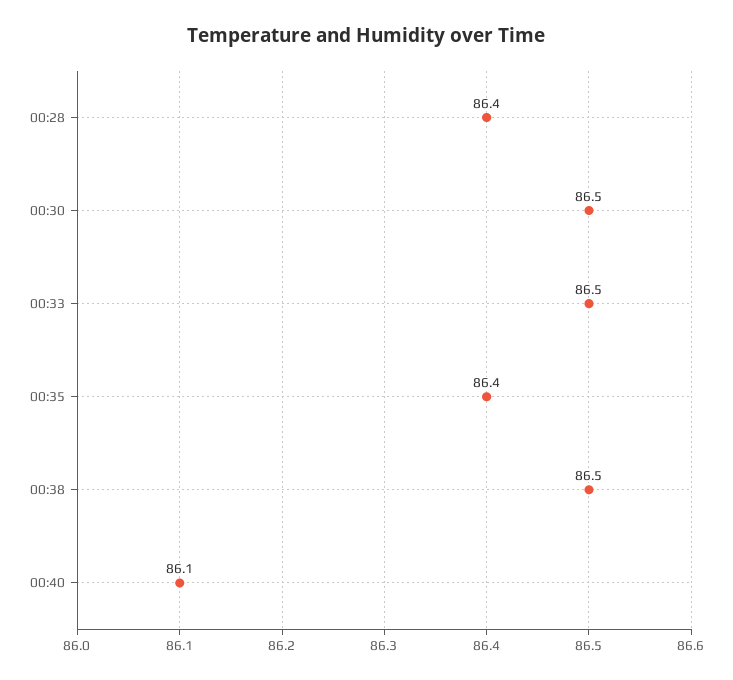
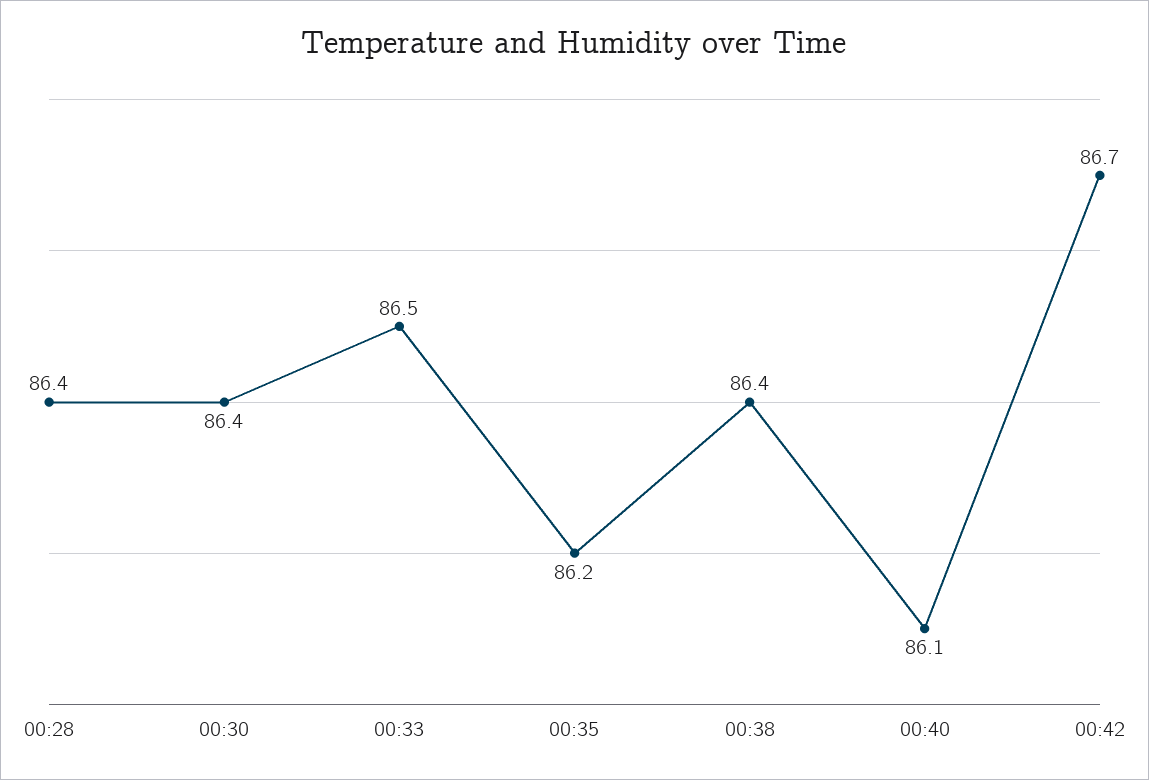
00:30: 86.5 -> 86.4
00:35: 86.4 -> 86.2
00:38: 86.5 -> 86.4
00:42: none -> 86.7

